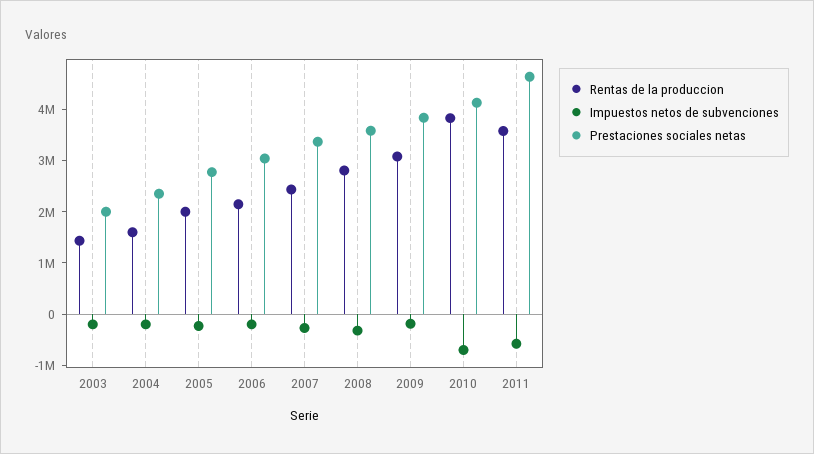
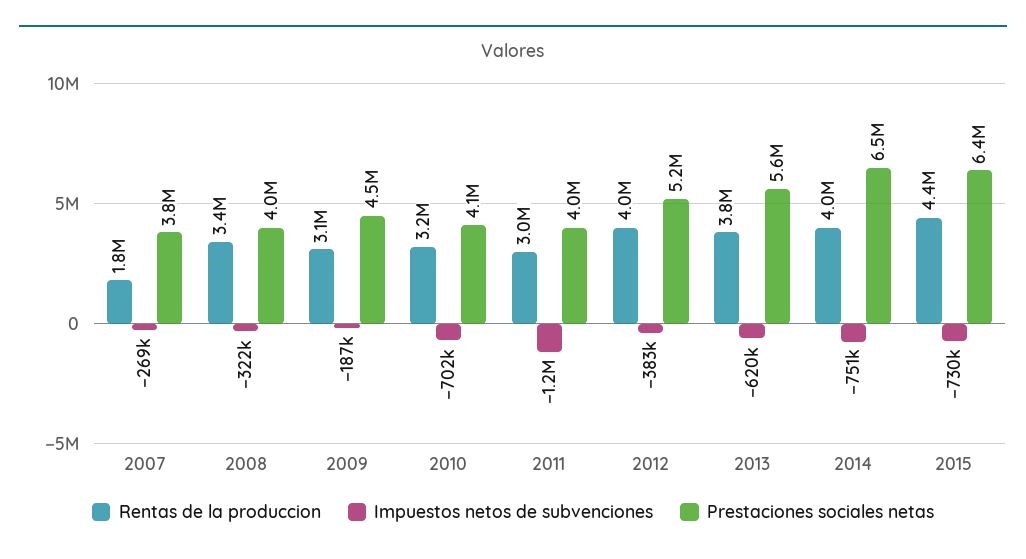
Rentas de la produccion, 2003: 1400000 -> none
Impuestos netos de subvenciones, 2003: -200000 -> none
Prestaciones sociales netas, 2003: 2000000 -> none
Rentas de la produccion, 2004: 1600000 -> none
Impuestos netos de subvenciones, 2004: -200000 -> none
Prestaciones sociales netas, 2004: 2400000 -> none
Rentas de la produccion, 2005: 2000000 -> none
Impuestos netos de subvenciones, 2005: -200000 -> none
Prestaciones sociales netas, 2005: 2800000 -> none
Rentas de la produccion, 2006: 2200000 -> none
Impuestos netos de subvenciones, 2006: -200000 -> none
Prestaciones sociales netas, 2006: 3000000 -> none
Rentas de la produccion, 2007: 2400000 -> 1800000
Prestaciones sociales netas, 2007: 3400000 -> 3800000
Rentas de la produccion, 2008: 2800000 -> 3400000
Prestaciones sociales netas, 2008: 3600000 -> 4000000
Prestaciones sociales netas, 2009: 3800000 -> 4500000
Rentas de la produccion, 2010: 3800000 -> 3200000
Rentas de la produccion, 2011: 3600000 -> 3000000
Impuestos netos de subvenciones, 2011: -600000 -> -1200000
Prestaciones sociales netas, 2011: 4600000 -> 4000000
Rentas de la produccion, 2012: none -> 4000000
Impuestos netos de subvenciones, 2012: none -> -383000
Prestaciones sociales netas, 2012: none -> 5200000
Rentas de la produccion, 2013: none -> 3800000
Impuestos netos de subvenciones, 2013: none -> -620000
Prestaciones sociales netas, 2013: none -> 5600000
Rentas de la produccion, 2014: none -> 4000000
Impuestos netos de subvenciones, 2014: none -> -751000
Prestaciones sociales netas, 2014: none -> 6500000
Rentas de la produccion, 2015: none -> 4400000
Impuestos netos de subvenciones, 2015: none -> -730000
Prestaciones sociales netas, 2015: none -> 6400000

